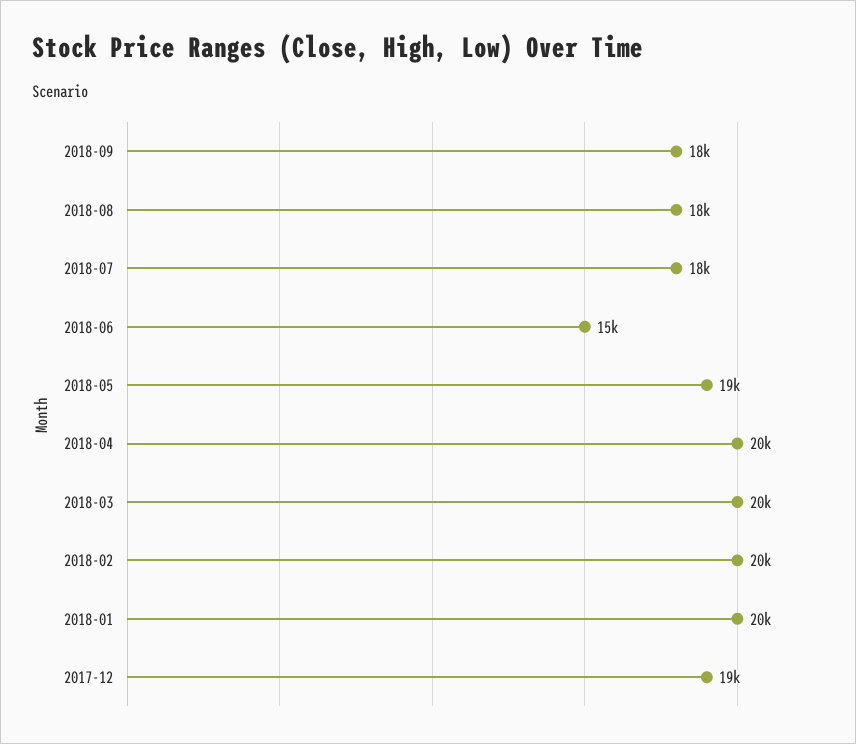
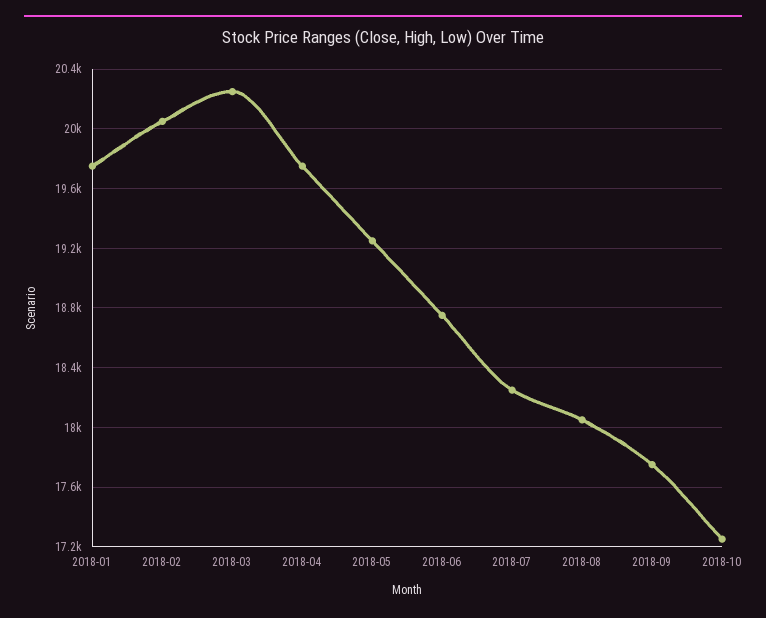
2018-06: 15000 -> 18750
2017-12: 19000 -> none
2018-10: none -> 17250

